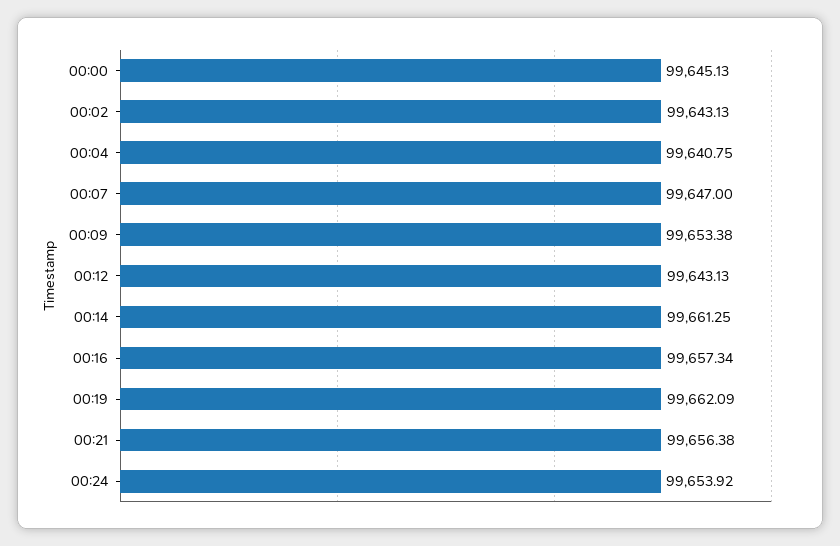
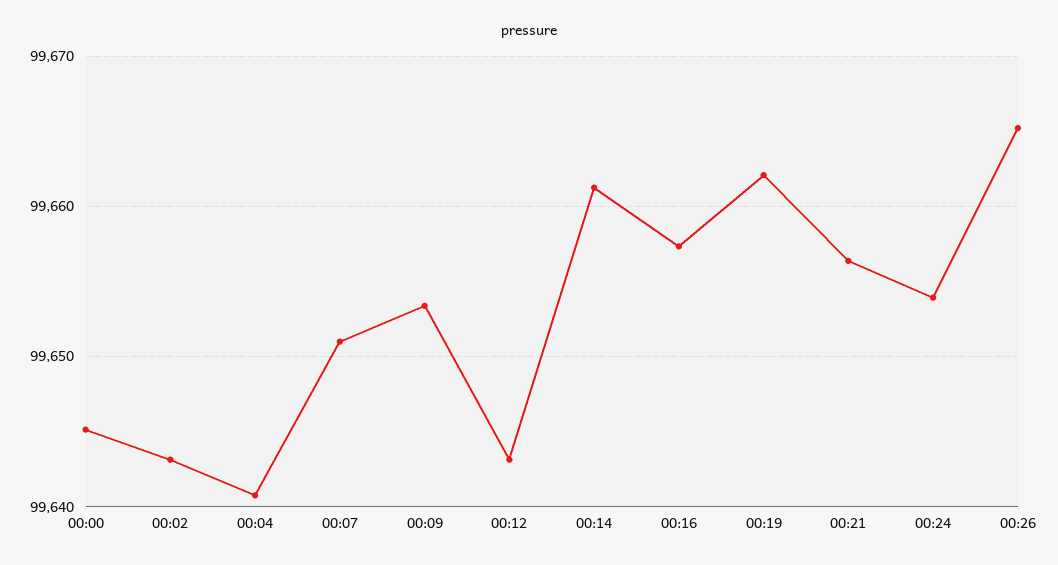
00:07: 99647 -> 99651
00:26: none -> 99665

